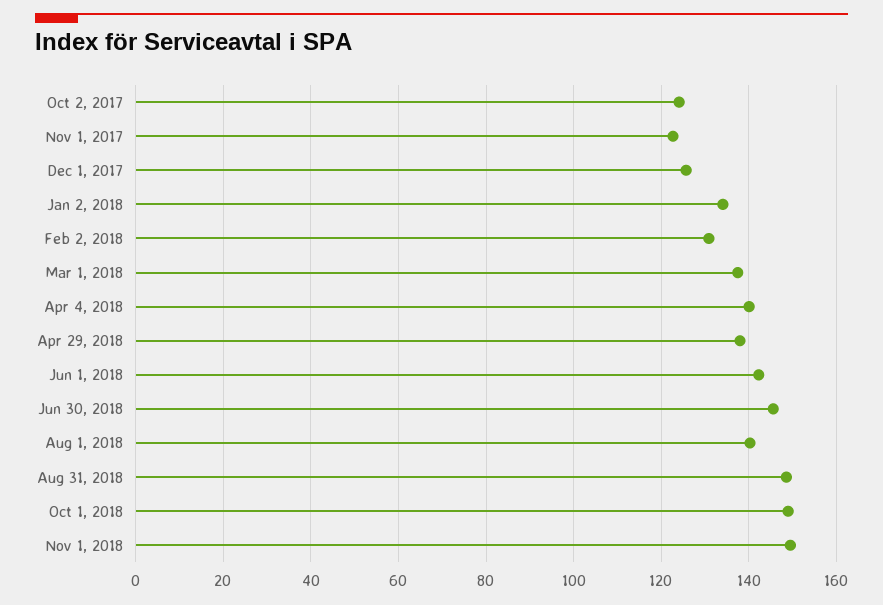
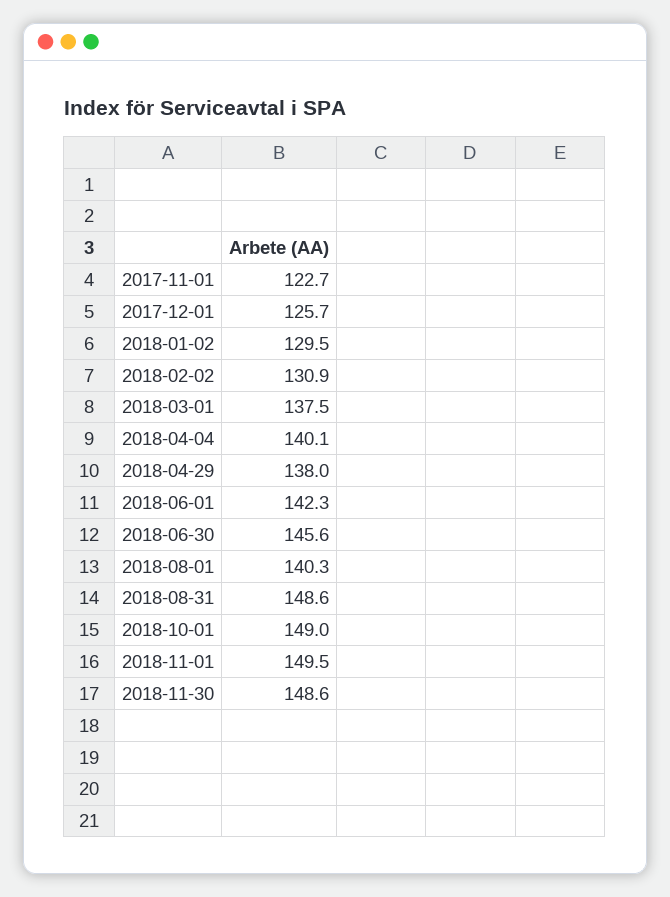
Oct 2, 2017: 124 -> none
Jan 2, 2018: 134 -> 129.5
2018-11-30: none -> 148.6

